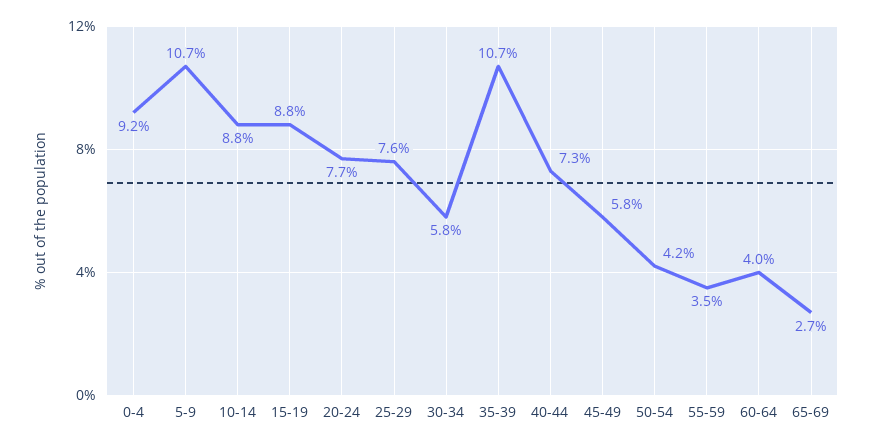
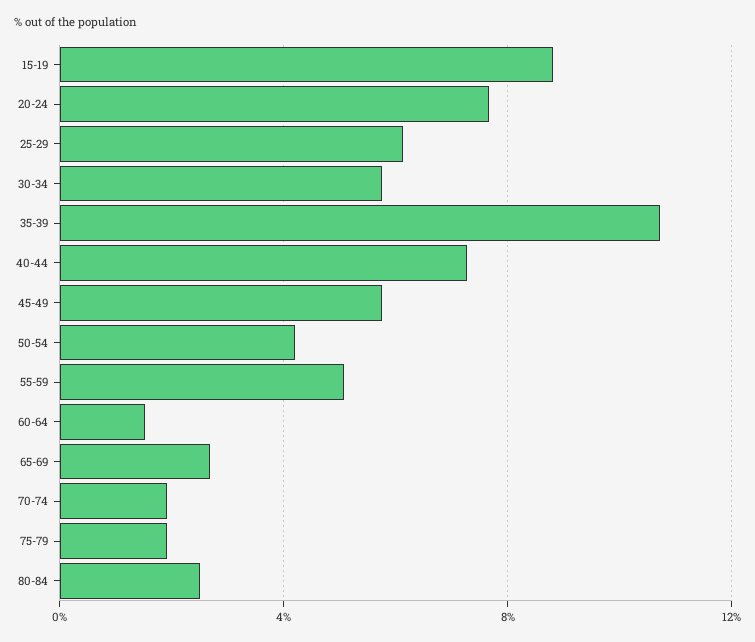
0-4: 9.2 -> none
5-9: 10.7 -> none
10-14: 8.8 -> none
25-29: 7.6 -> 6
55-59: 3.5 -> 5
60-64: 4 -> 1.5
70-74: none -> 2
75-79: none -> 2
80-84: none -> 2.5

